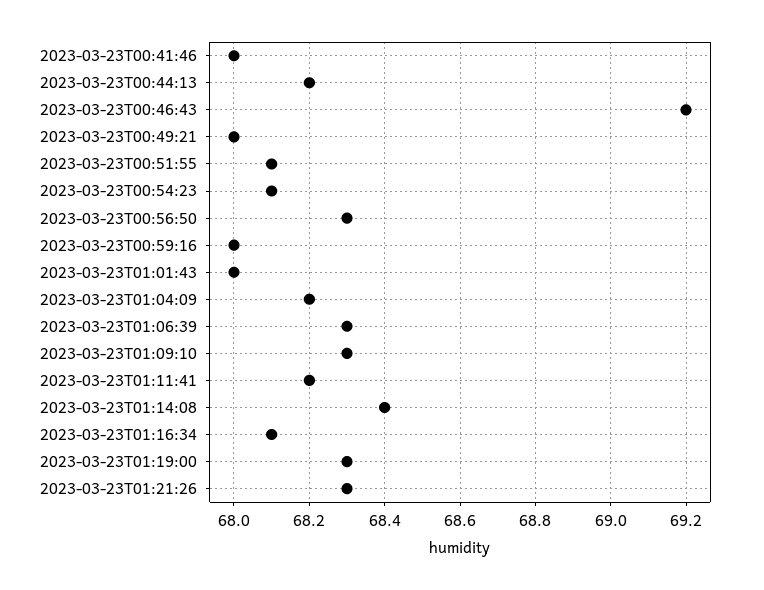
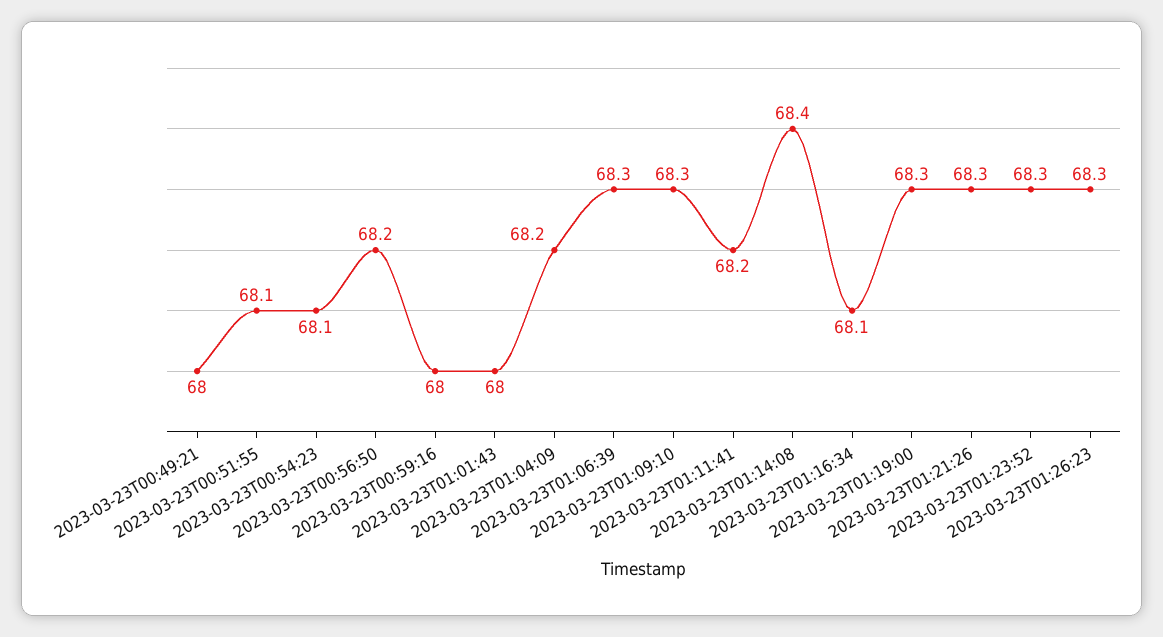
2023-03-23T00:41:46: 68 -> none
2023-03-23T00:44:13: 68.2 -> none
2023-03-23T00:46:43: 69.2 -> none
2023-03-23T00:56:50: 68.3 -> 68.2
2023-03-23T01:23:52: none -> 68.3
2023-03-23T01:26:23: none -> 68.3

